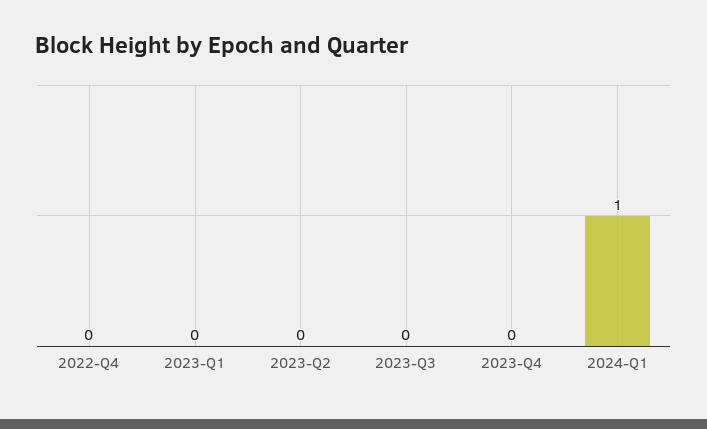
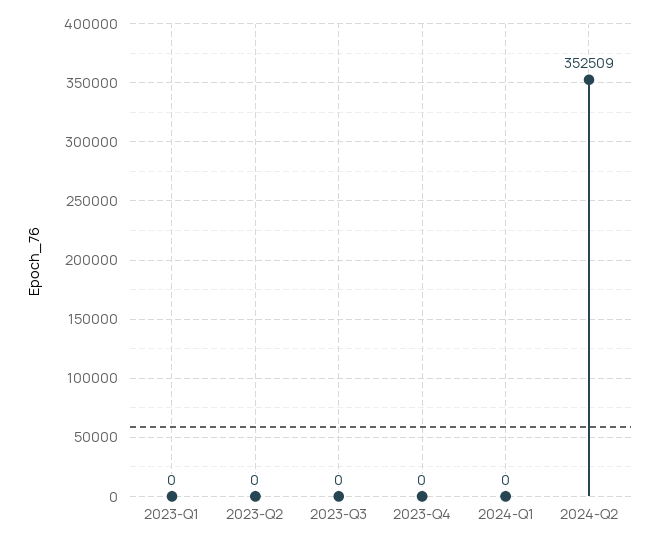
2022-Q4: 0 -> none
2024-Q1: 1 -> 0
2024-Q2: none -> 352509

